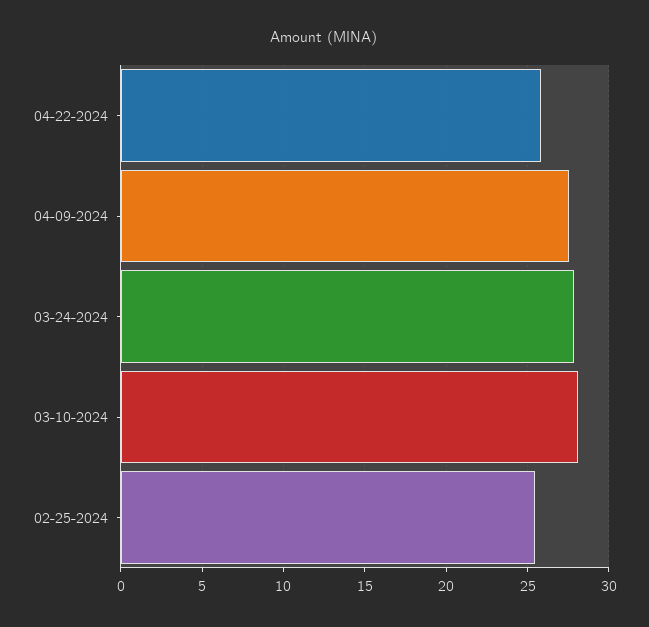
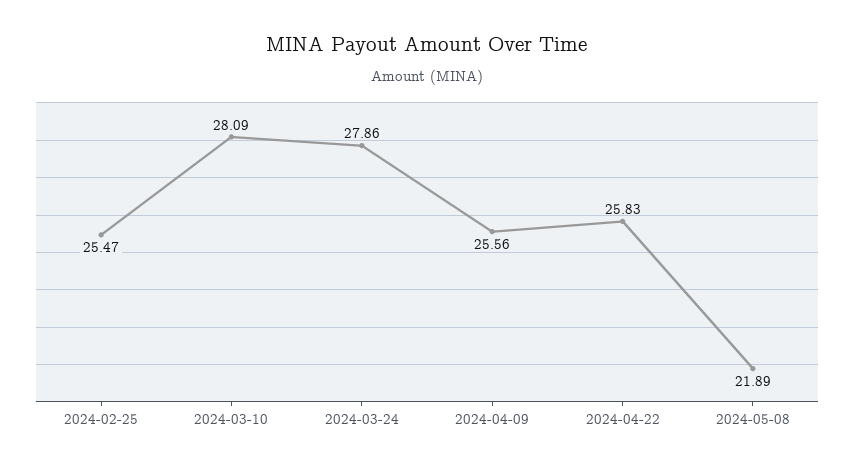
04-09-2024: 27.5 -> 25.56
2024-05-08: none -> 21.89

